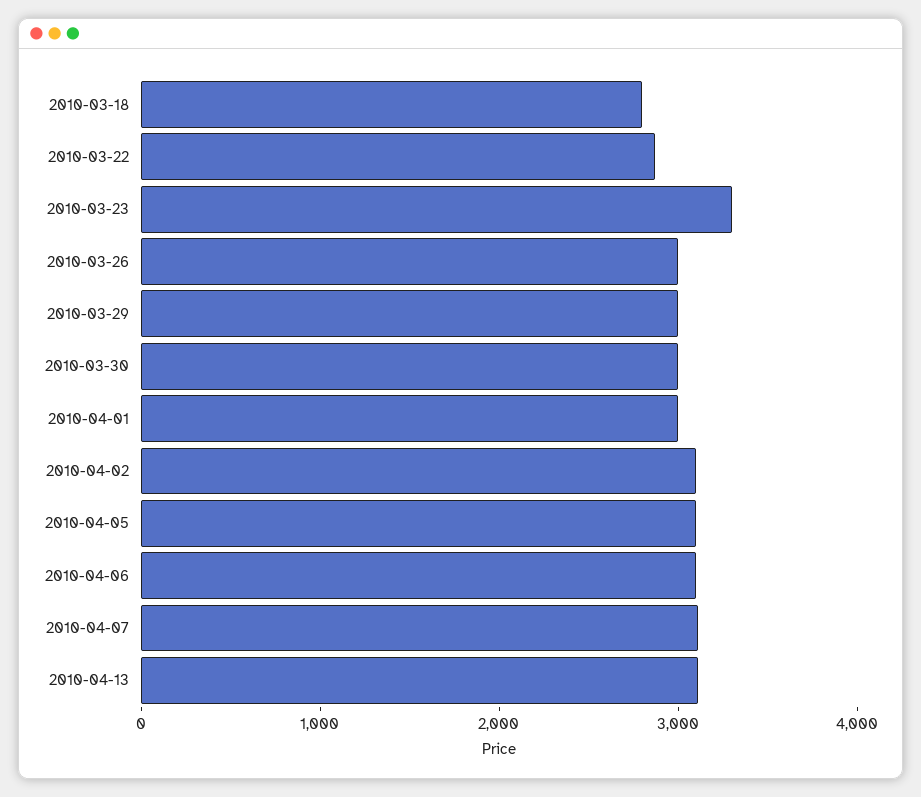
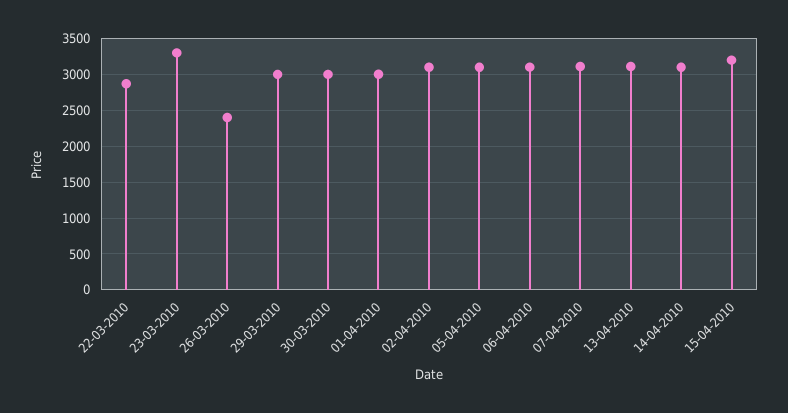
2010-03-18: 2800 -> none
2010-03-26: 3000 -> 2400
14-04-2010: none -> 3100
15-04-2010: none -> 3200

